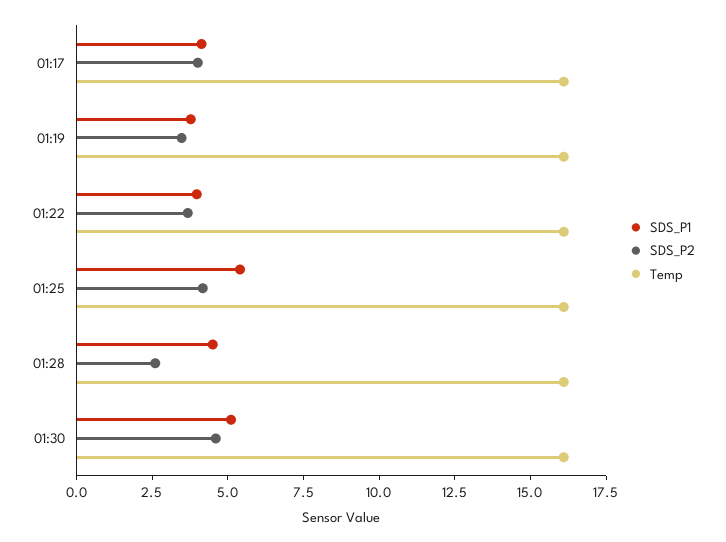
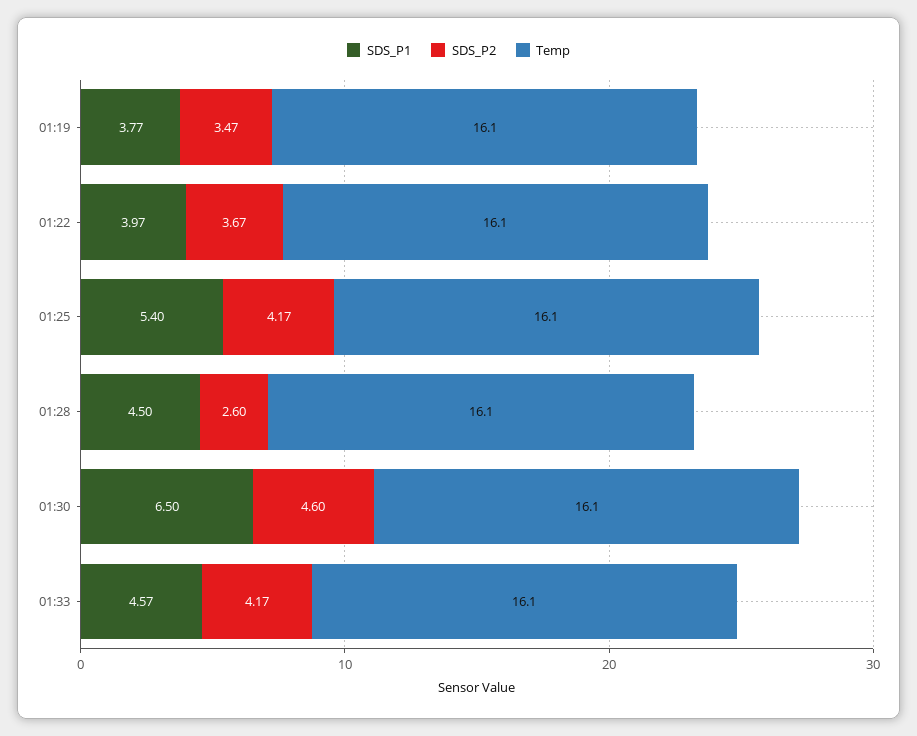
SDS_P1, 01:17: 4 -> none
SDS_P2, 01:17: 4 -> none
Temp, 01:17: 16 -> none
SDS_P1, 01:30: 5 -> 6.5
SDS_P1, 01:33: none -> 4.57
SDS_P2, 01:33: none -> 4.17
Temp, 01:33: none -> 16.1

